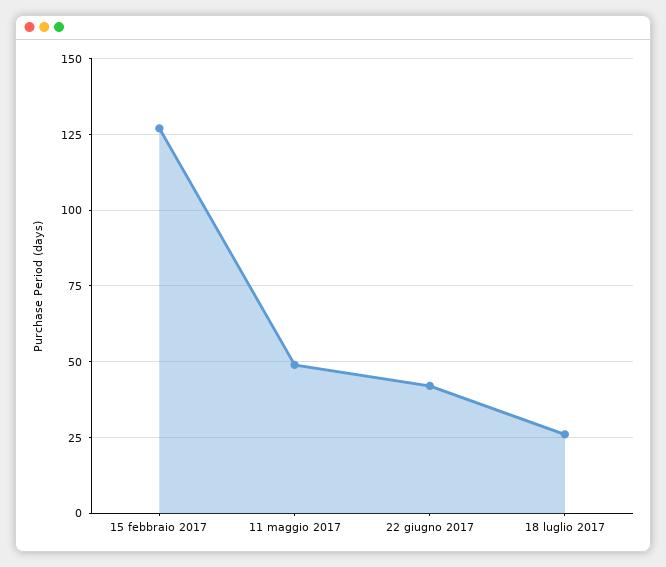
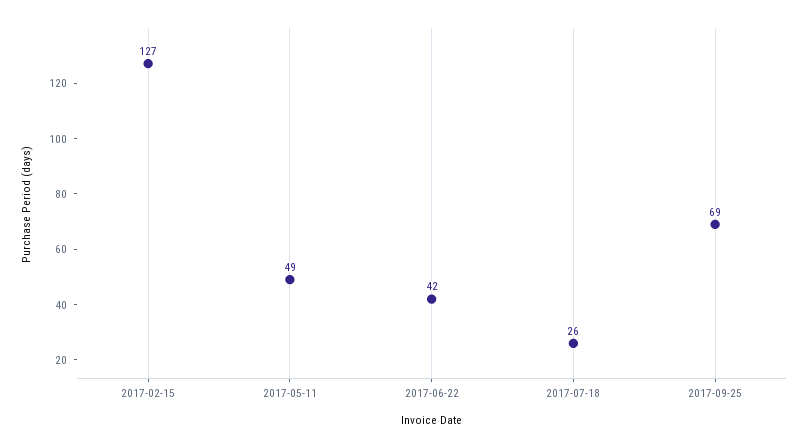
2017-09-25: none -> 69

